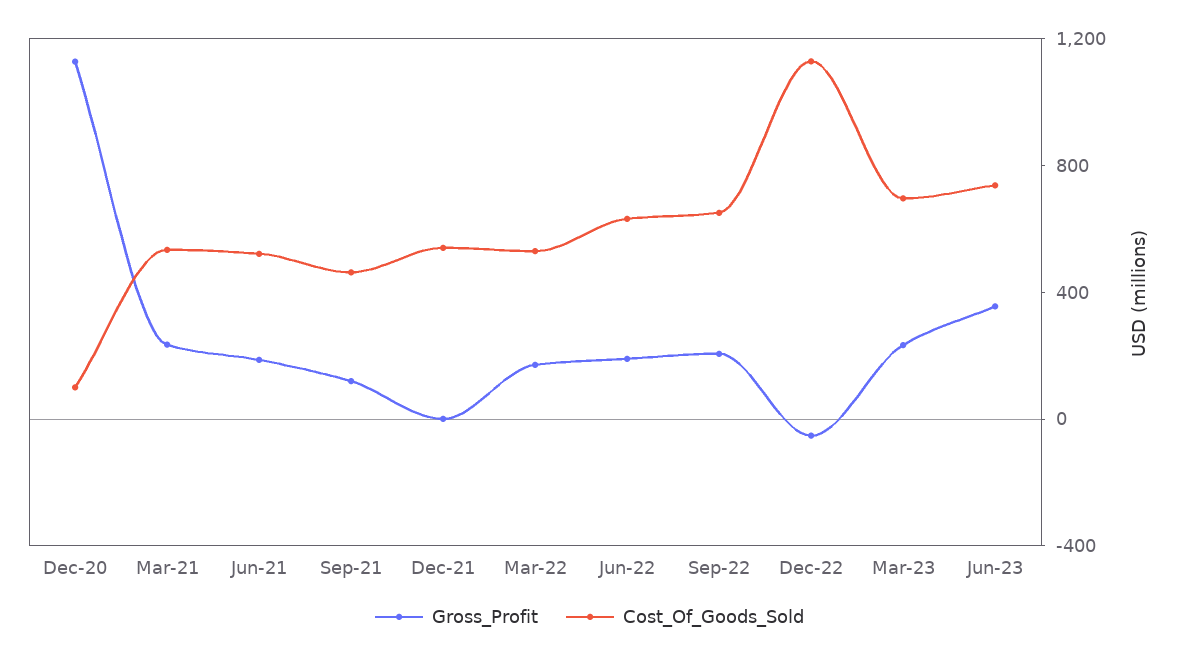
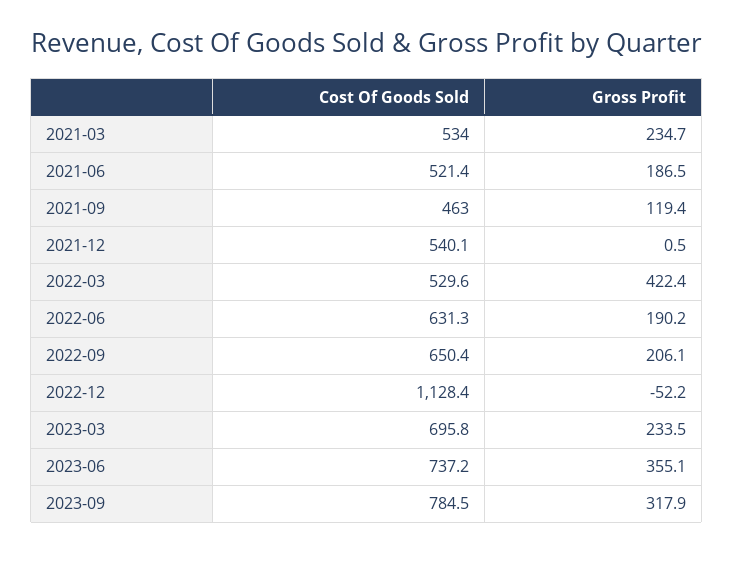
Gross_Profit, Dec-20: 1100 -> none
Cost_Of_Goods_Sold, Dec-20: 100 -> none
Gross_Profit, Mar-22: 200 -> 422.4
Cost_Of_Goods_Sold, 2023-09: none -> 784.5
Gross_Profit, 2023-09: none -> 317.9

